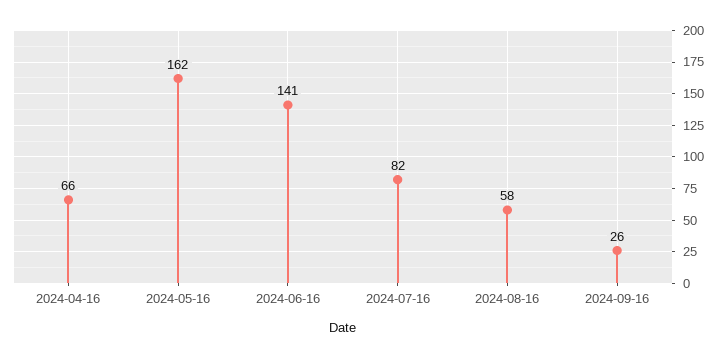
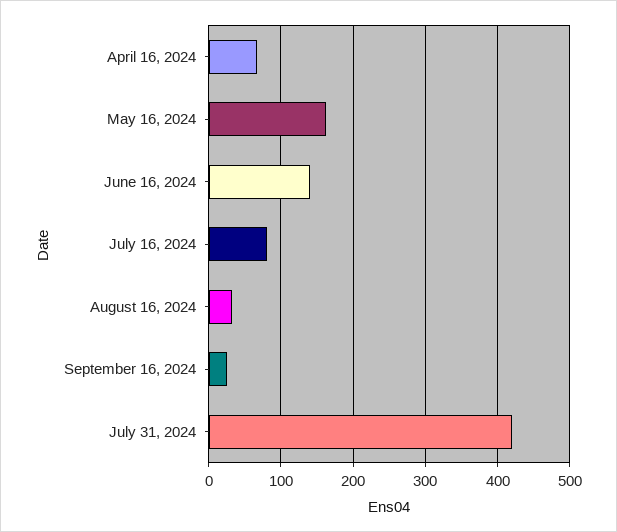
2024-08-16: 58 -> 30
July 31, 2024: none -> 420

